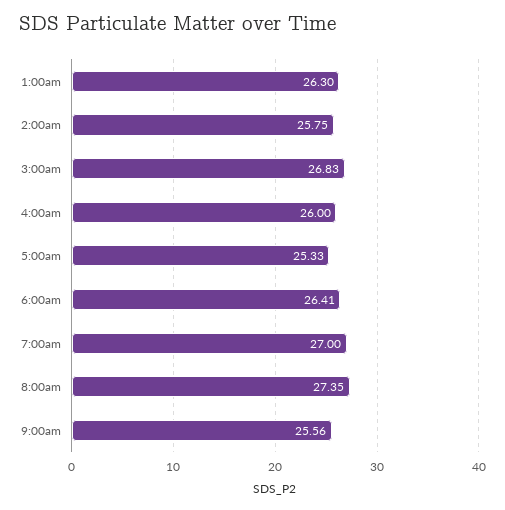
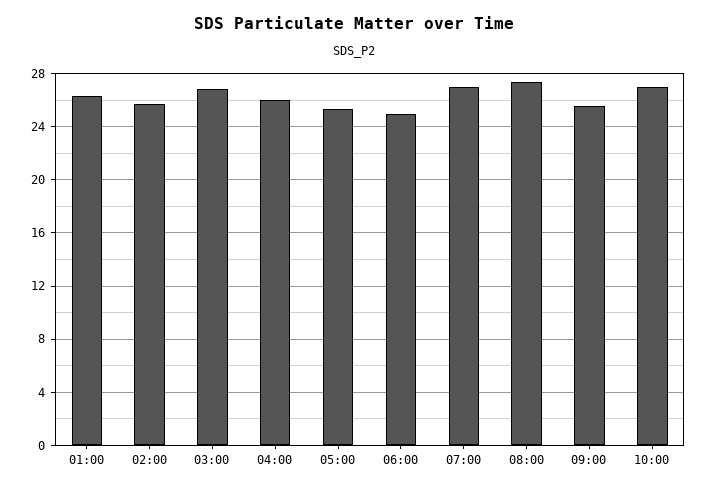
6:00am: 26.41 -> 25
10:00: none -> 27

